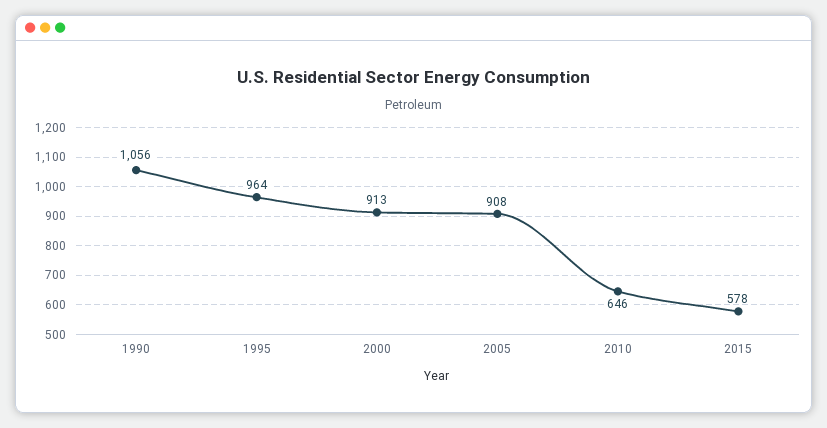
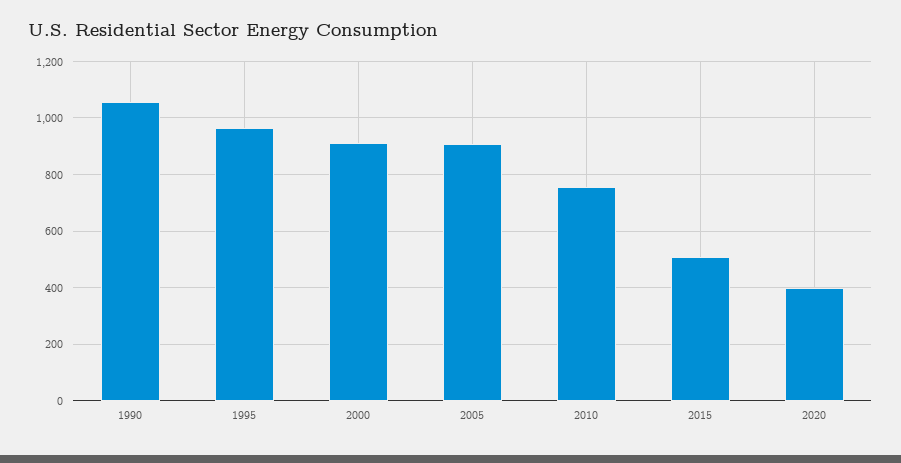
2010: 646 -> 750
2015: 578 -> 500
2020: none -> 400

